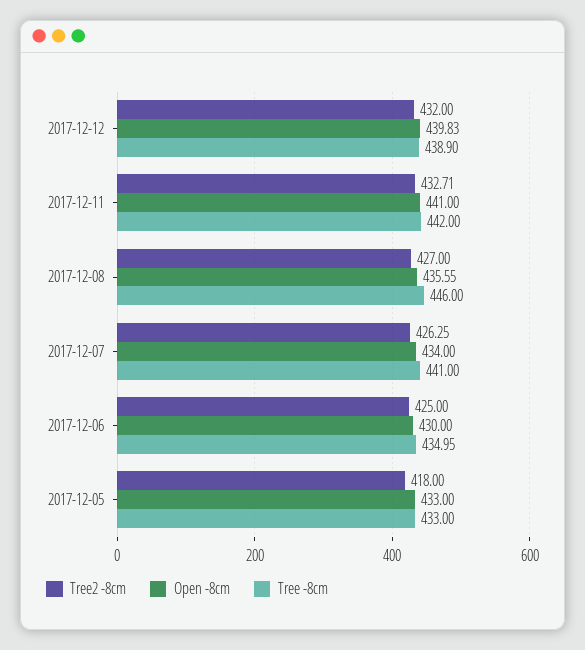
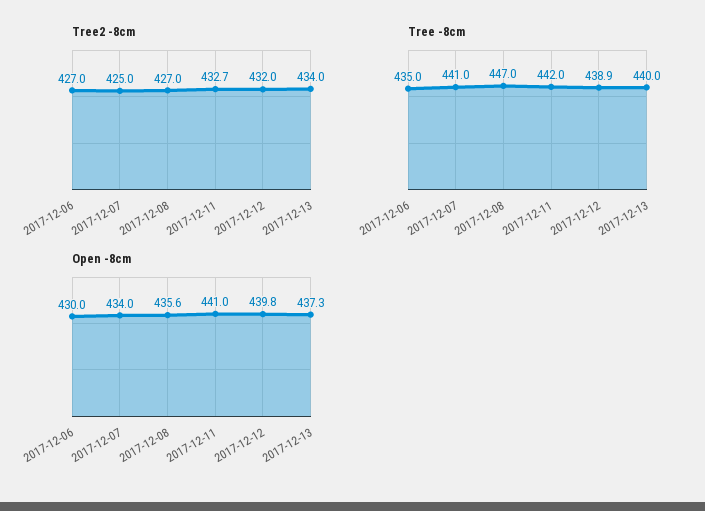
Tree -8cm, 2017-12-08: 446 -> 447
Tree2 -8cm, 2017-12-07: 426.25 -> 425
Tree2 -8cm, 2017-12-06: 425 -> 427
Tree2 -8cm, 2017-12-05: 418 -> none
Open -8cm, 2017-12-05: 433 -> none
Tree -8cm, 2017-12-05: 433 -> none
Tree2 -8cm, 2017-12-13: none -> 434
Tree -8cm, 2017-12-13: none -> 440
Open -8cm, 2017-12-13: none -> 437.3

